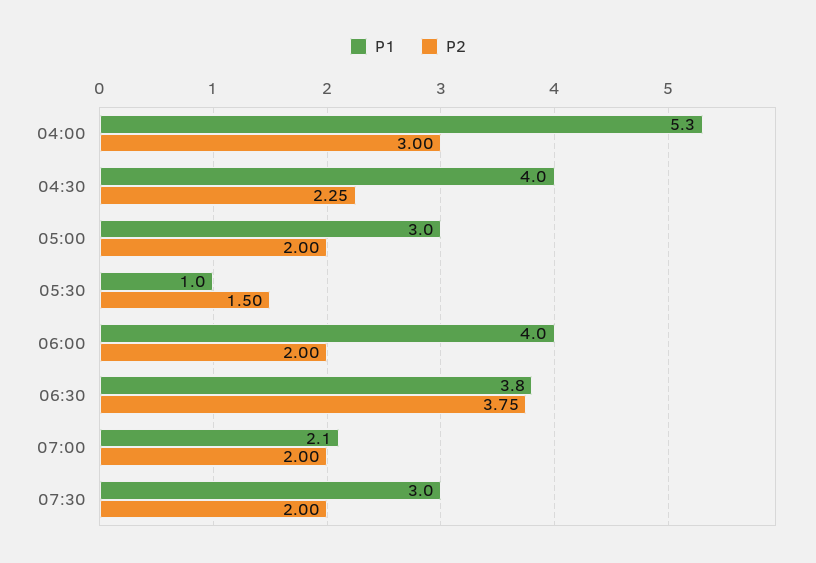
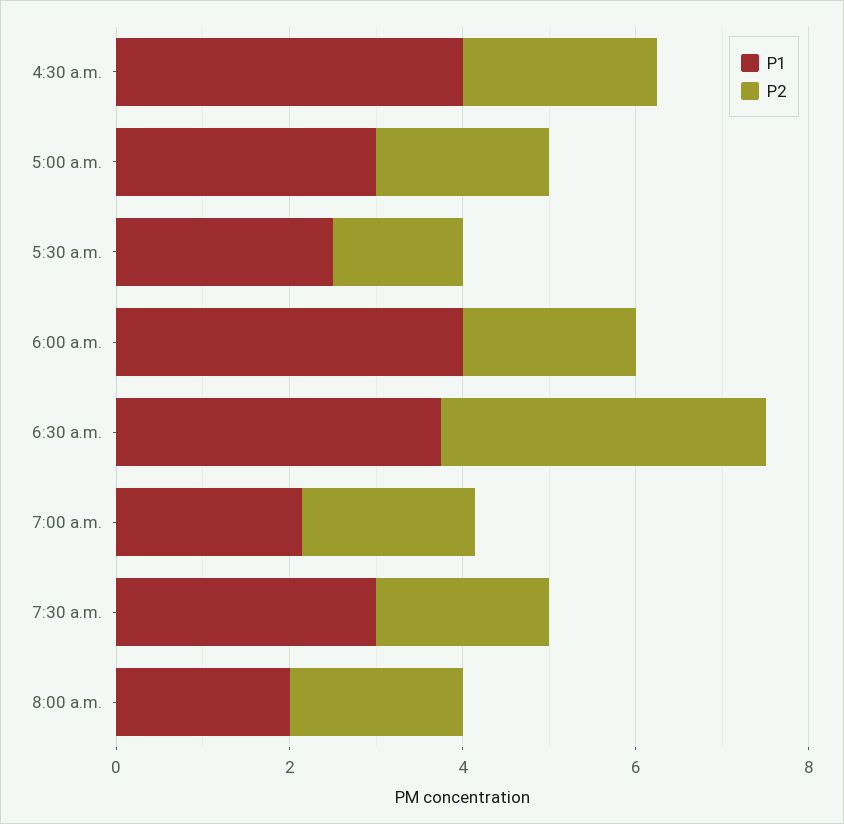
P1, 04:00: 5.3 -> none
P2, 04:00: 3 -> none
P1, 05:30: 1 -> 2.5
P1, 8:00 a.m.: none -> 2
P2, 8:00 a.m.: none -> 2

